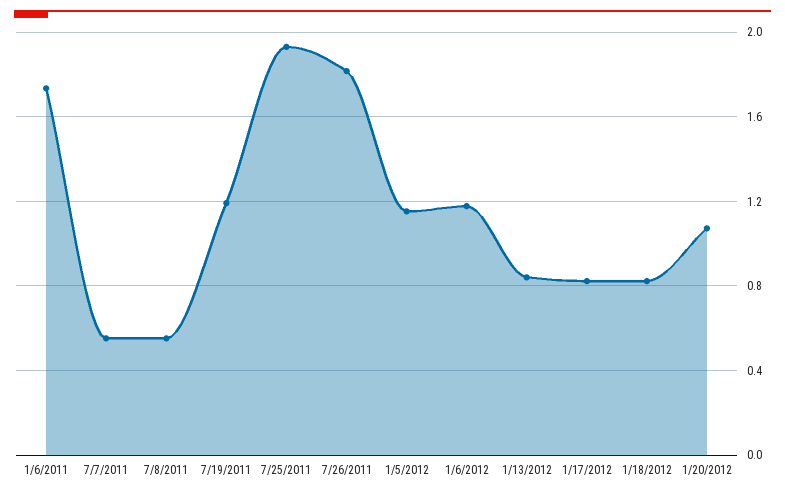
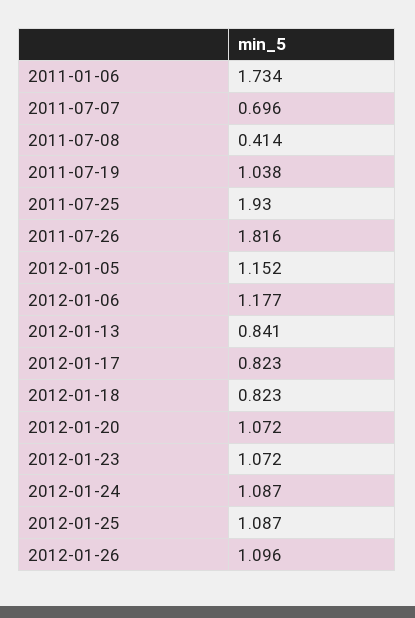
7/7/2011: 0.55 -> 0.696
7/8/2011: 0.55 -> 0.414
7/19/2011: 1.2 -> 1.038
2012-01-23: none -> 1.072
2012-01-24: none -> 1.087
2012-01-25: none -> 1.087
2012-01-26: none -> 1.096

